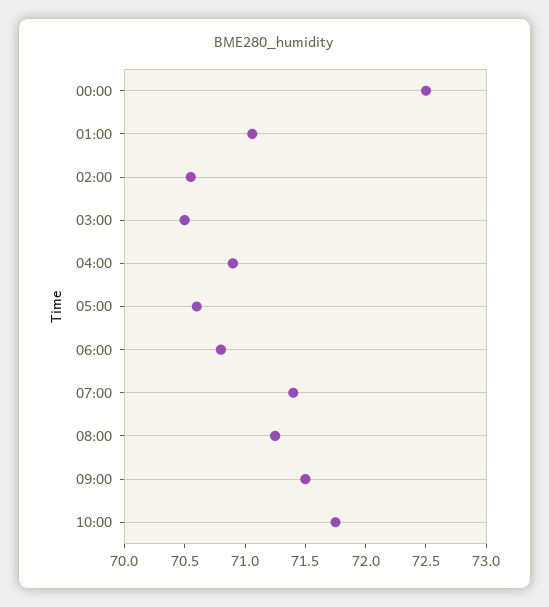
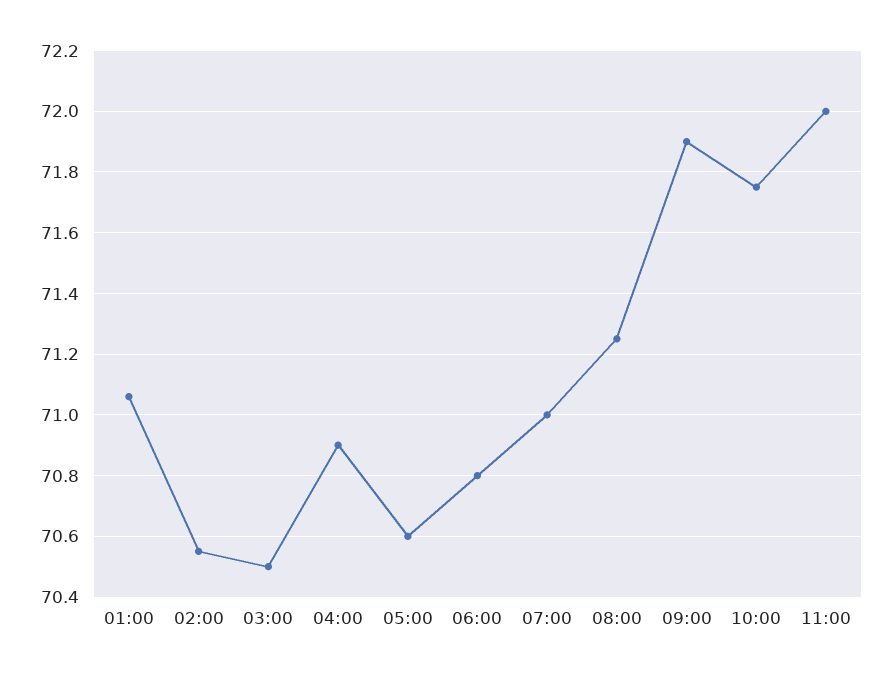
00:00: 72.5 -> none
07:00: 71.4 -> 71
09:00: 71.5 -> 71.9
11:00: none -> 72

